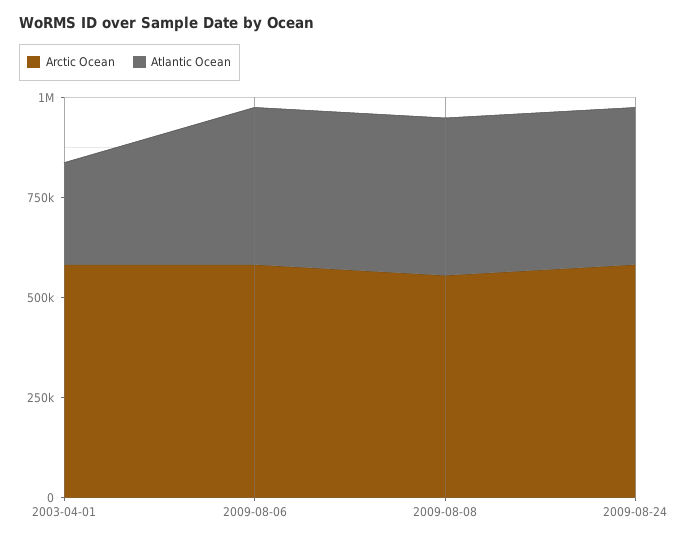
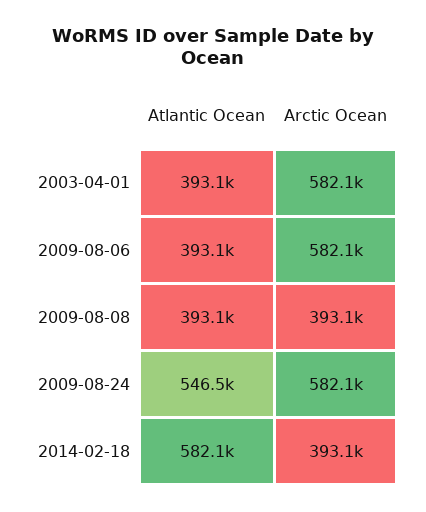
Atlantic Ocean, 2003-04-01: 250000 -> 393100
Arctic Ocean, 2009-08-08: 550000 -> 393100
Atlantic Ocean, 2009-08-24: 400000 -> 546500
Atlantic Ocean, 2014-02-18: none -> 582100
Arctic Ocean, 2014-02-18: none -> 393100

